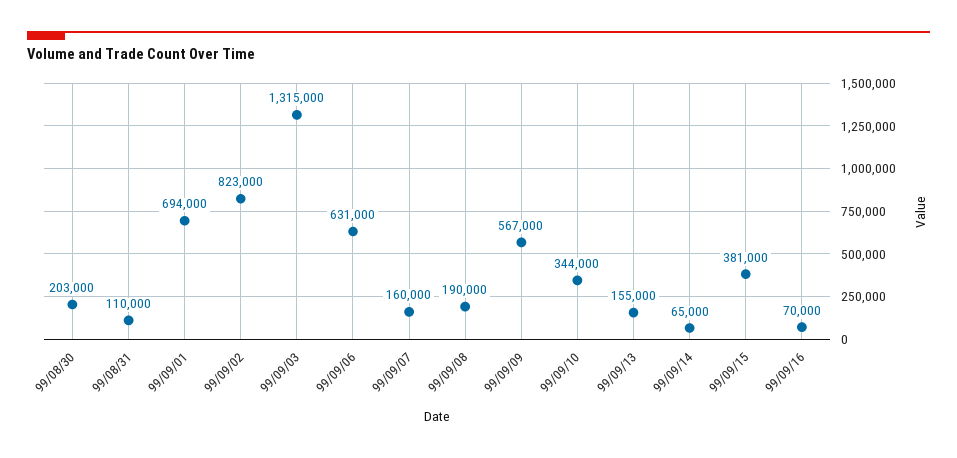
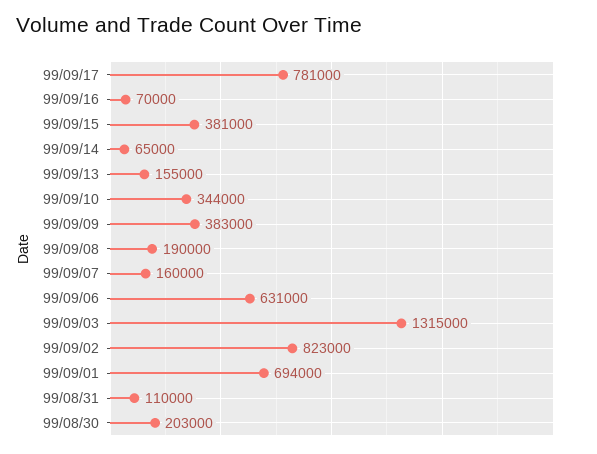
99/09/09: 567000 -> 383000
99/09/17: none -> 781000

